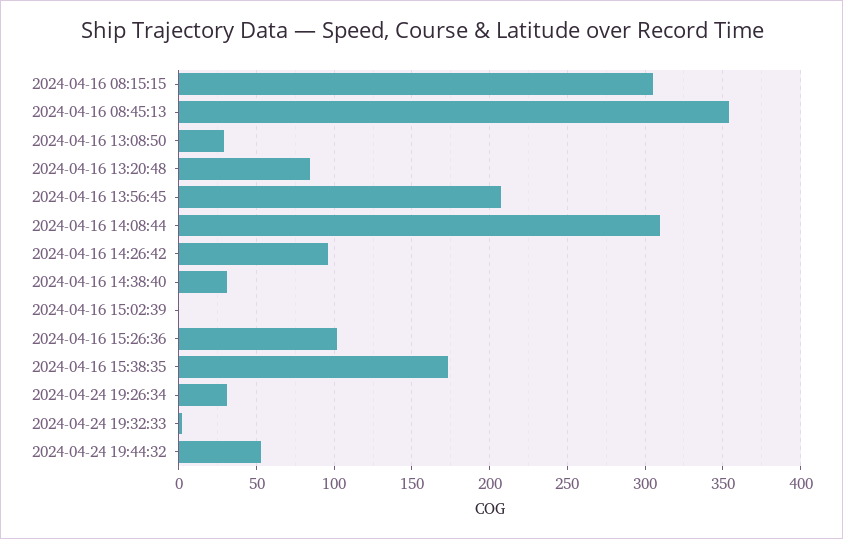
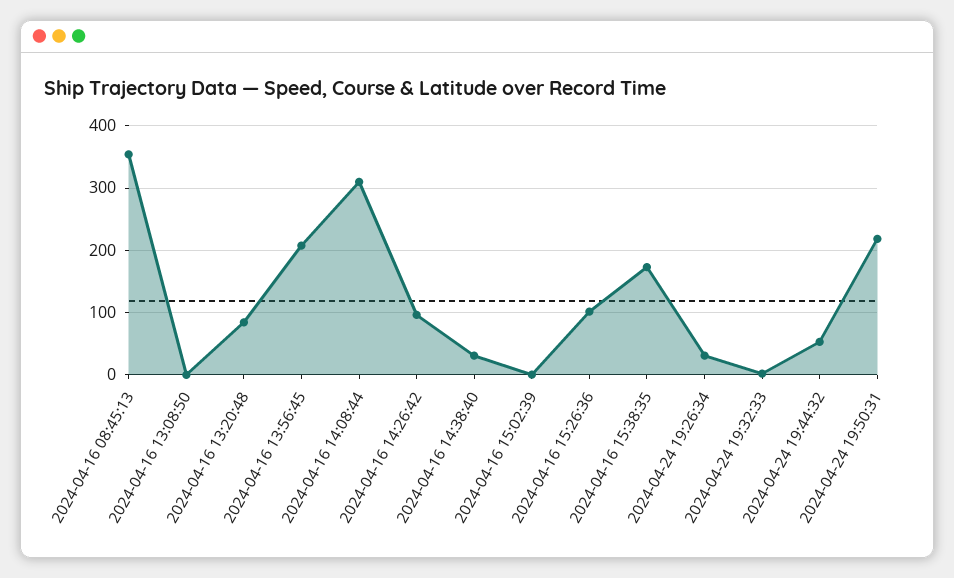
2024-04-16 08:15:15: 305 -> none
2024-04-16 13:08:50: 30 -> 0
2024-04-24 19:50:31: none -> 220

